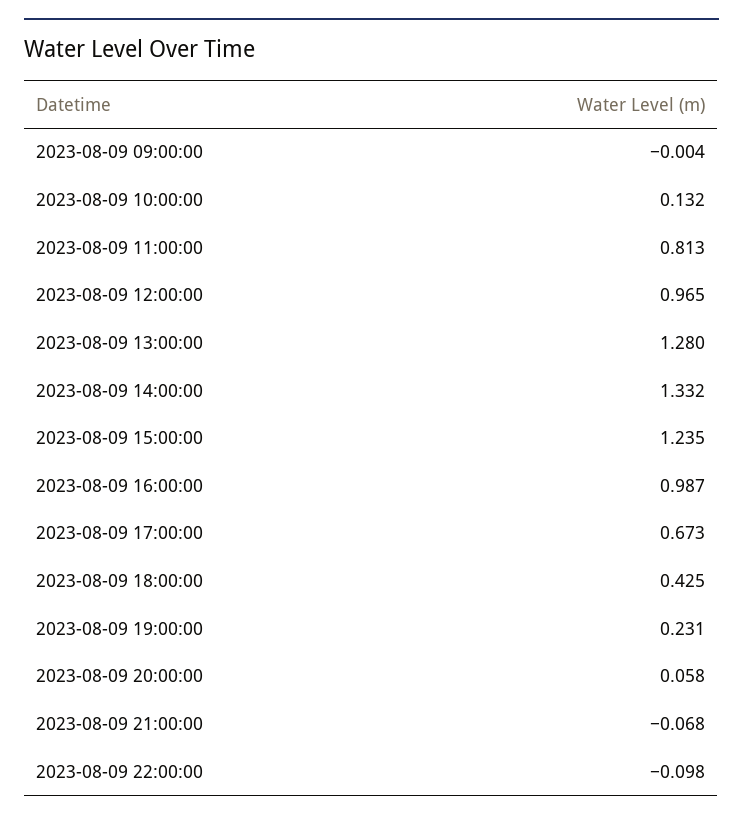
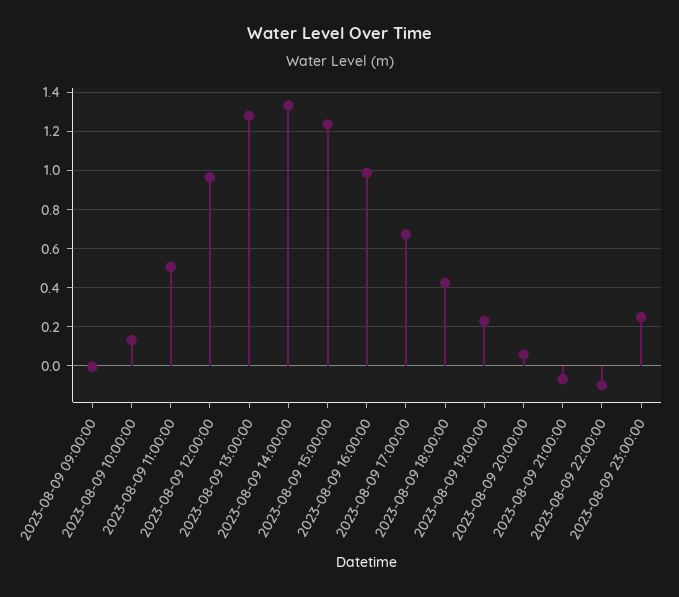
2023-08-09 11:00:00: 0.813 -> 0.5
2023-08-09 23:00:00: none -> 0.25

